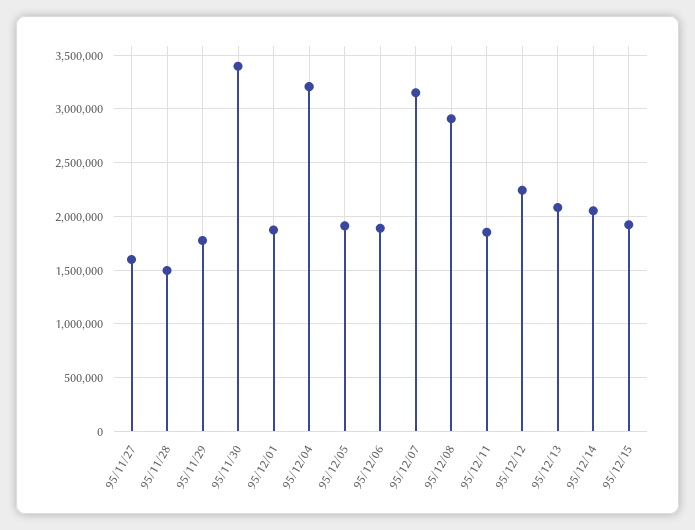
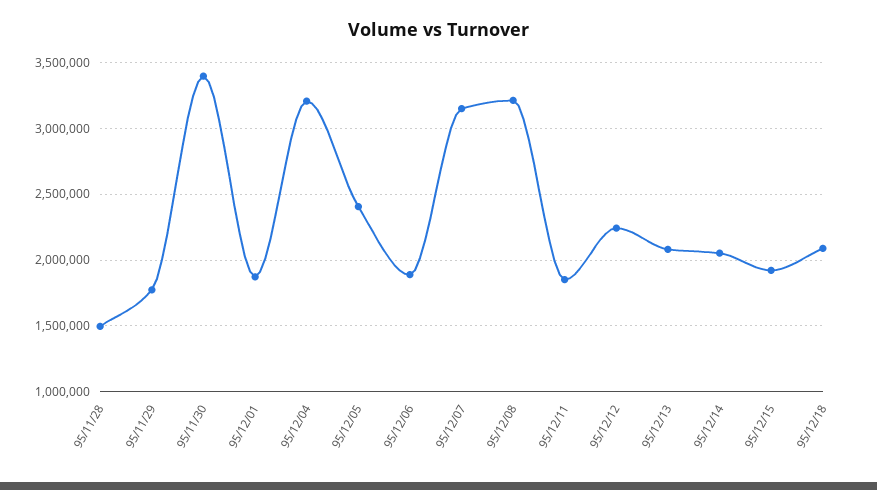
95/11/27: 1600000 -> none
95/12/05: 1900000 -> 2400000
95/12/08: 2900000 -> 3200000
95/12/18: none -> 2100000

